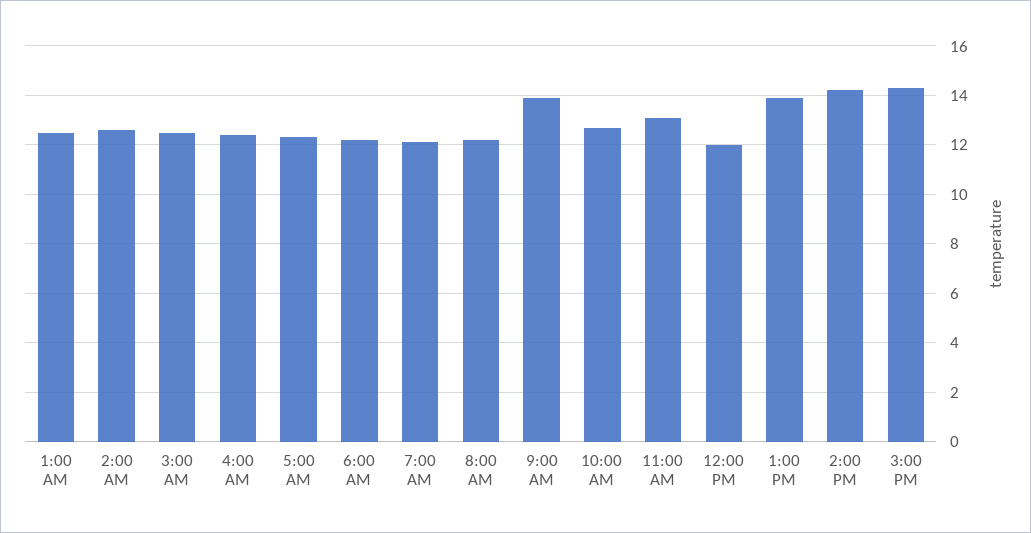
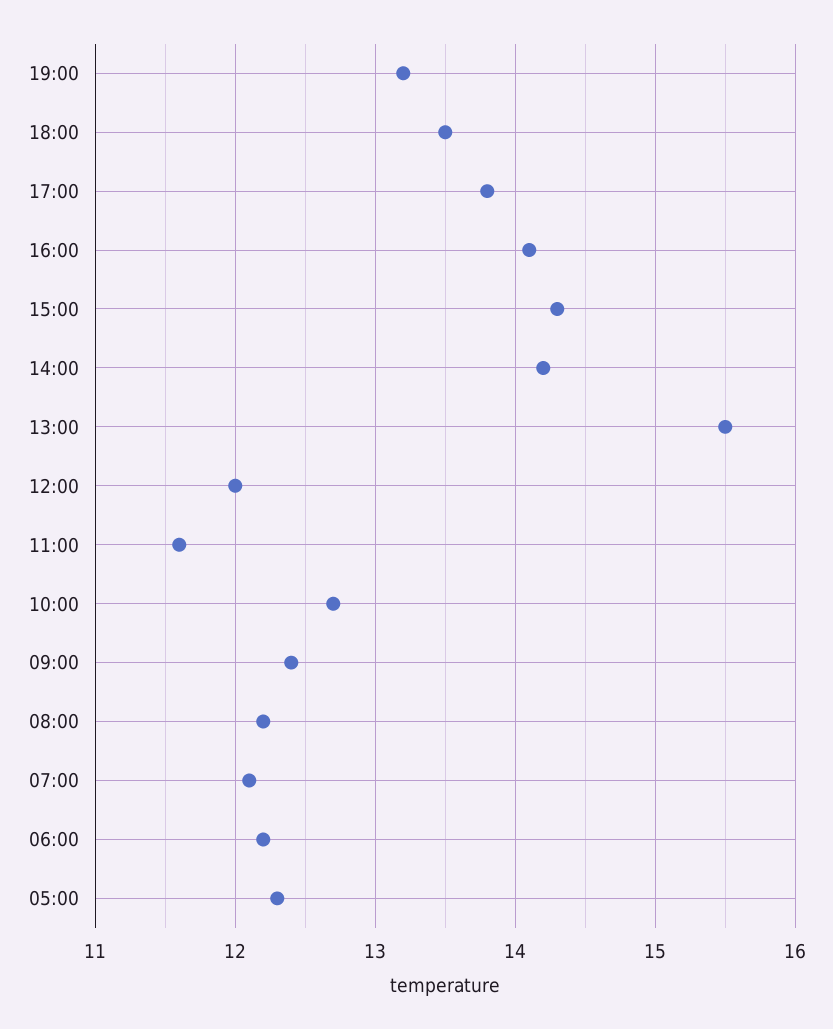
1:00 AM: 12.5 -> none
2:00 AM: 12.5 -> none
3:00 AM: 12.5 -> none
4:00 AM: 12.5 -> none
9:00 AM: 14 -> 12.4
11:00 AM: 13 -> 11.6
1:00 PM: 14 -> 15.5
19:00: none -> 13.2
18:00: none -> 13.5
17:00: none -> 13.8
16:00: none -> 14.1

